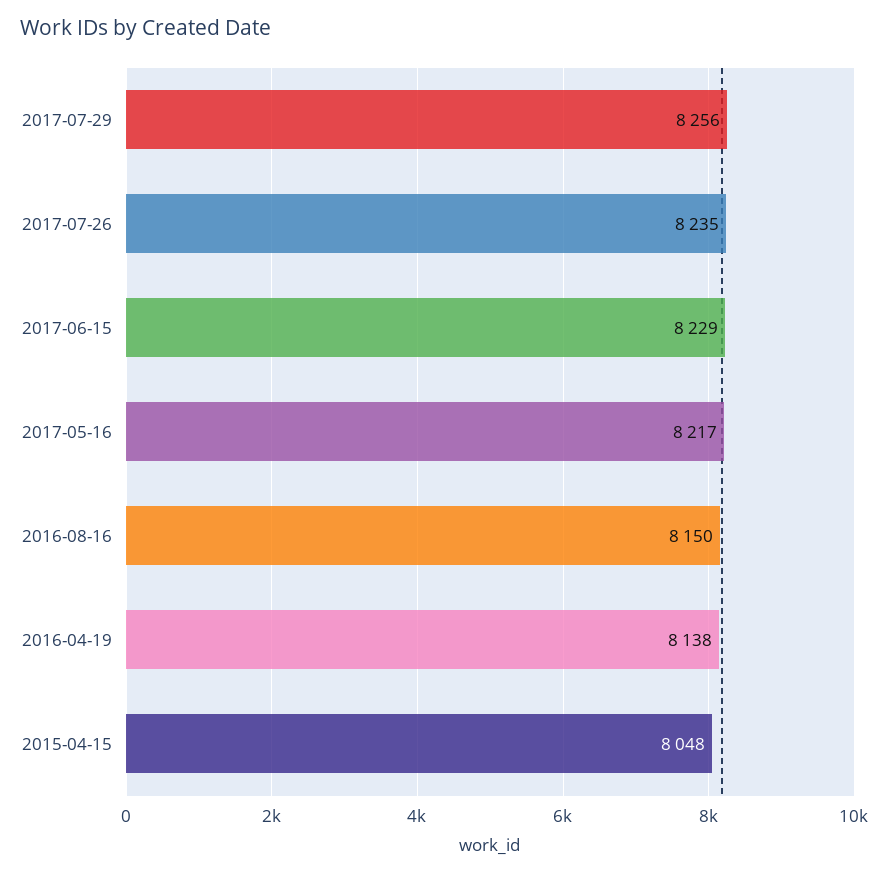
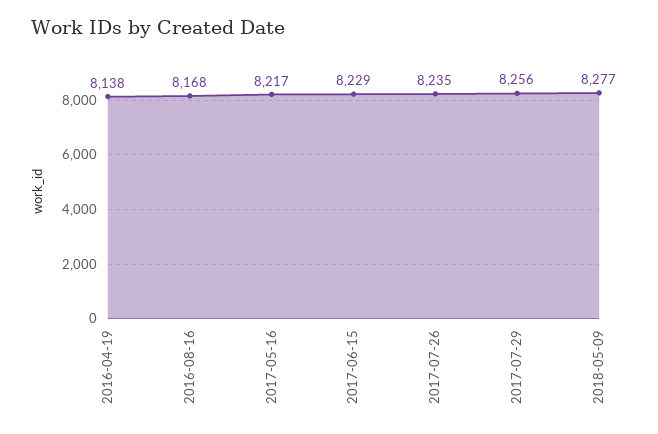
2016-08-16: 8150 -> 8168
2015-04-15: 8048 -> none
2018-05-09: none -> 8277

